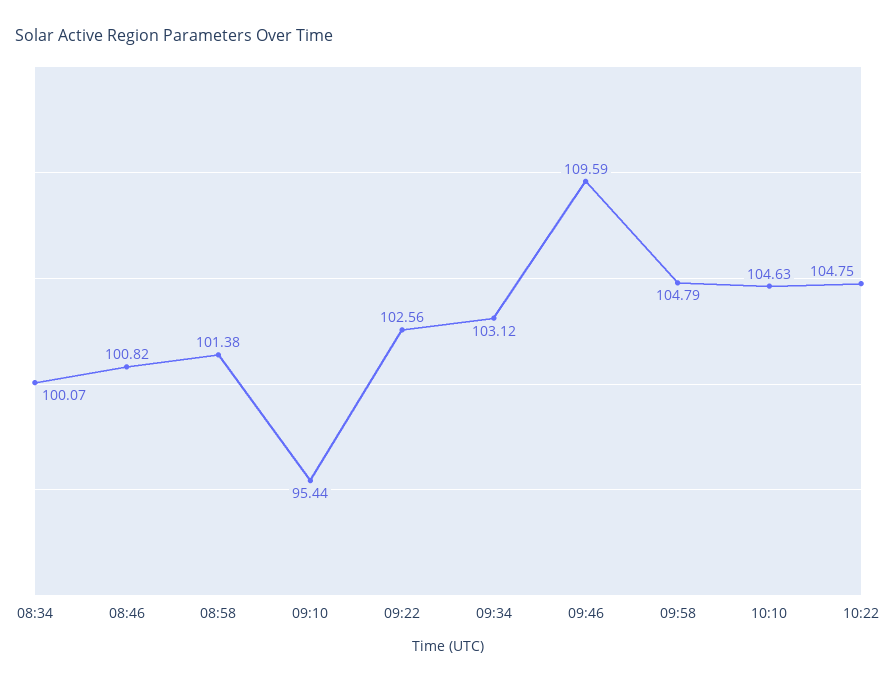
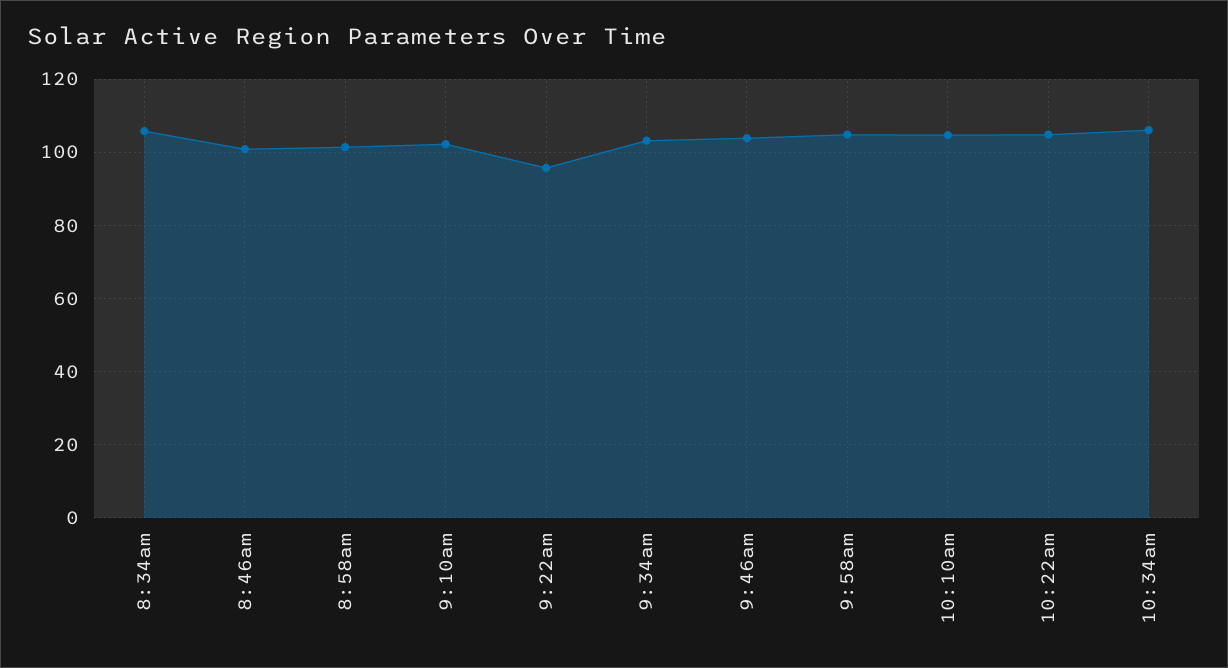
08:34: 100.07 -> 106
09:10: 95.44 -> 102
09:22: 102.56 -> 96
09:46: 109.59 -> 104
10:34am: none -> 106

